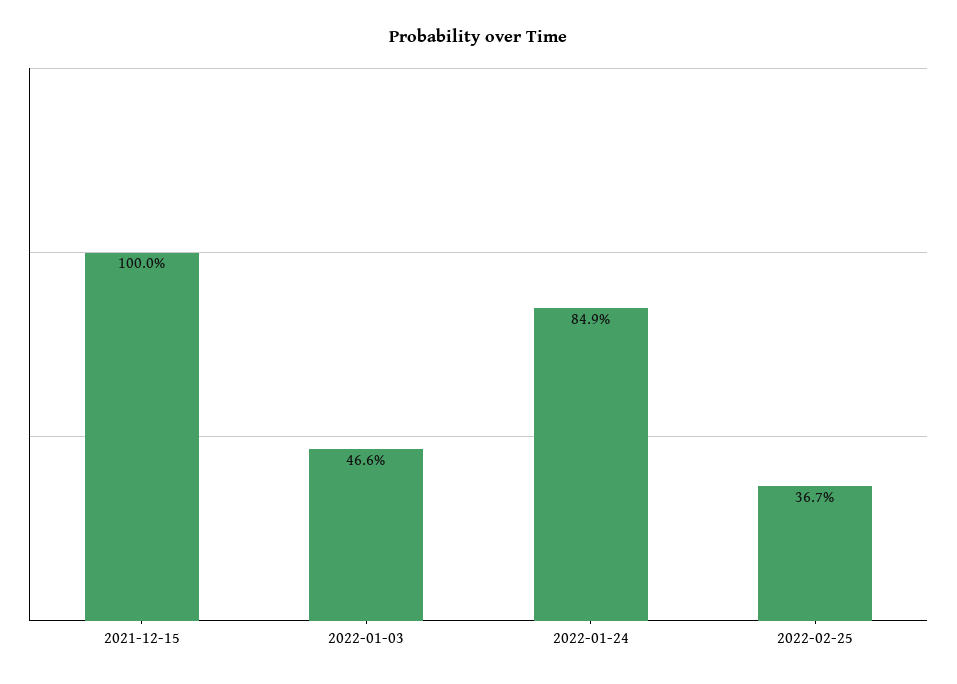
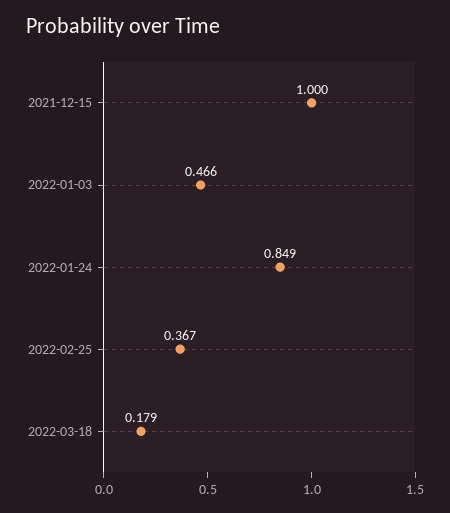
2022-03-18: none -> 0.179

